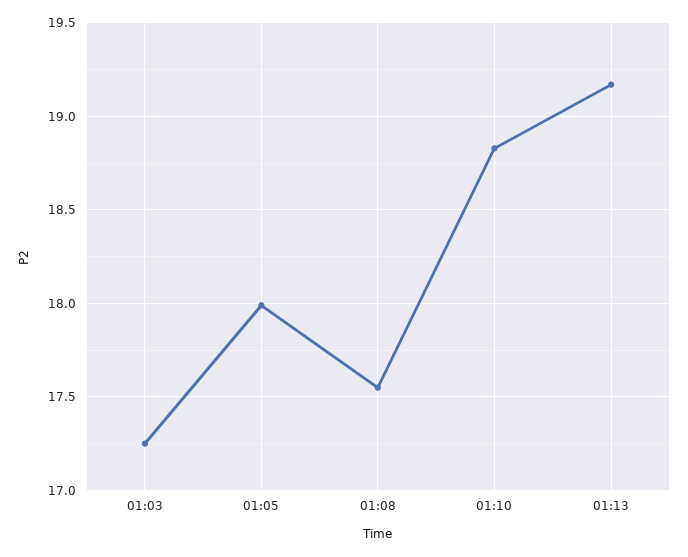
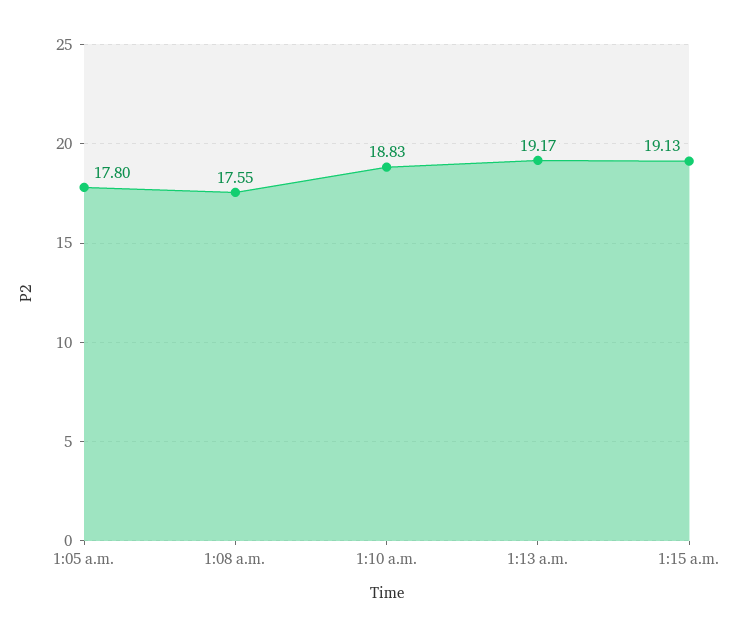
01:03: 17.25 -> none
01:05: 18 -> 17.8
1:15 a.m.: none -> 19.13

